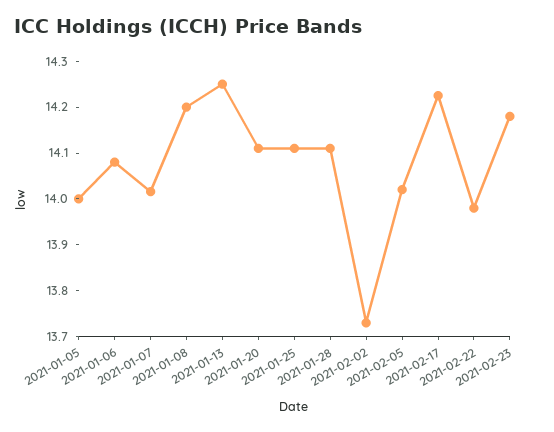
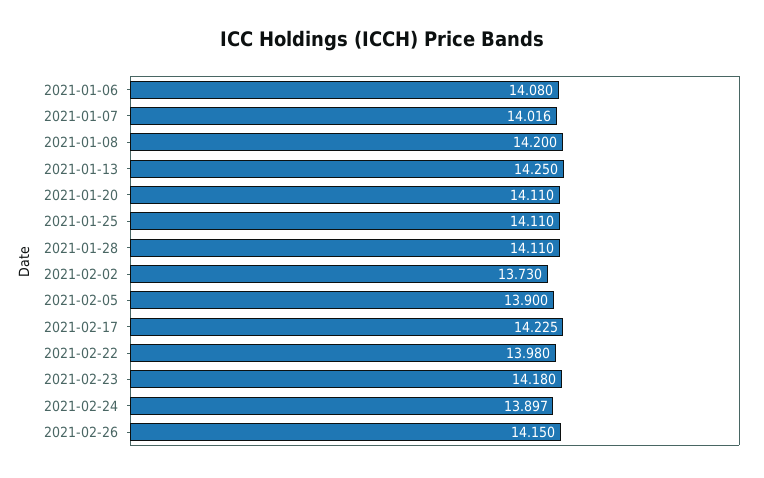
2021-01-05: 14 -> none
2021-02-05: 14.02 -> 13.9
2021-02-24: none -> 13.897
2021-02-26: none -> 14.15

